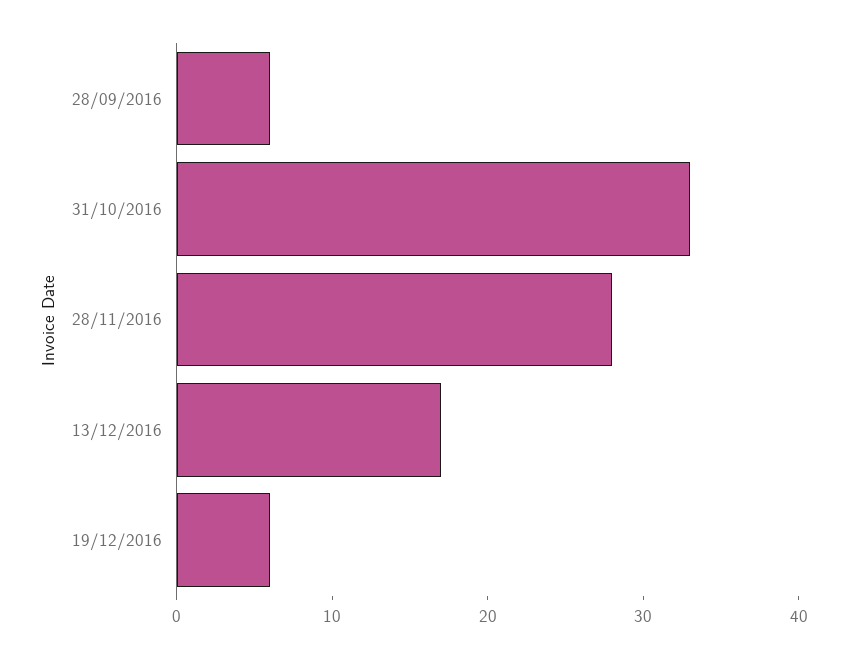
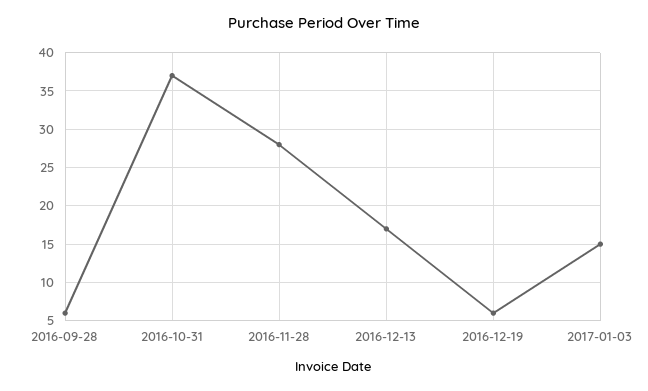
31/10/2016: 33 -> 37
2017-01-03: none -> 15

